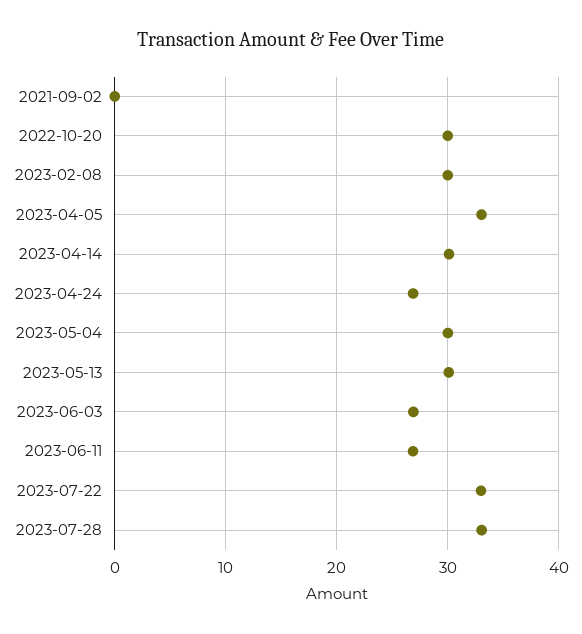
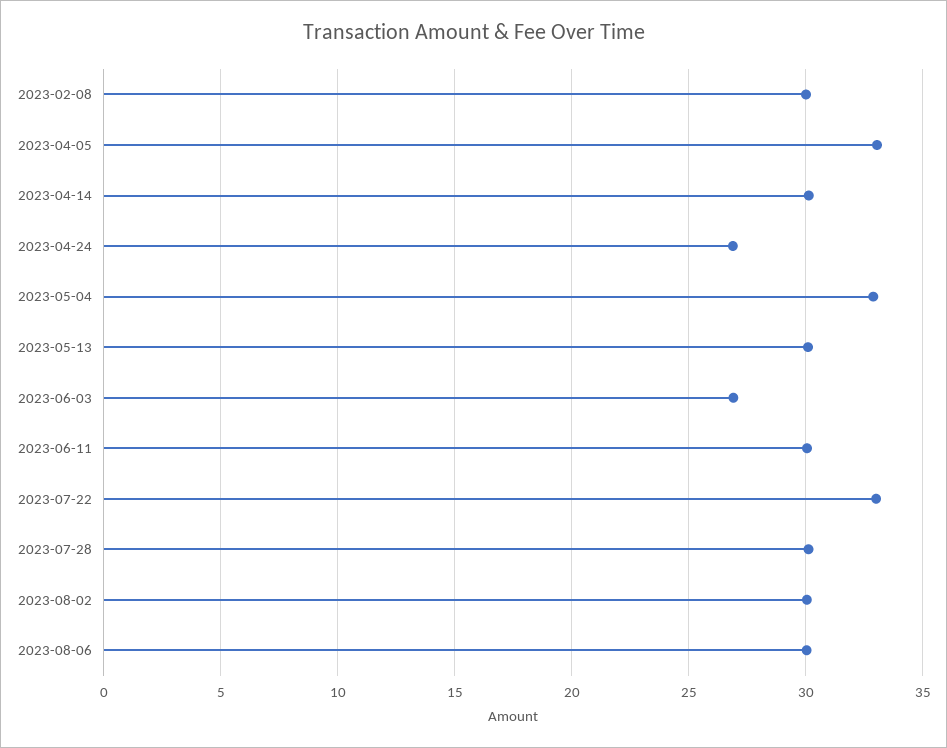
2021-09-02: 0 -> none
2022-10-20: 30 -> none
2023-05-04: 30 -> 33
2023-06-11: 27 -> 30
2023-07-28: 33 -> 30
2023-08-02: none -> 30
2023-08-06: none -> 30

